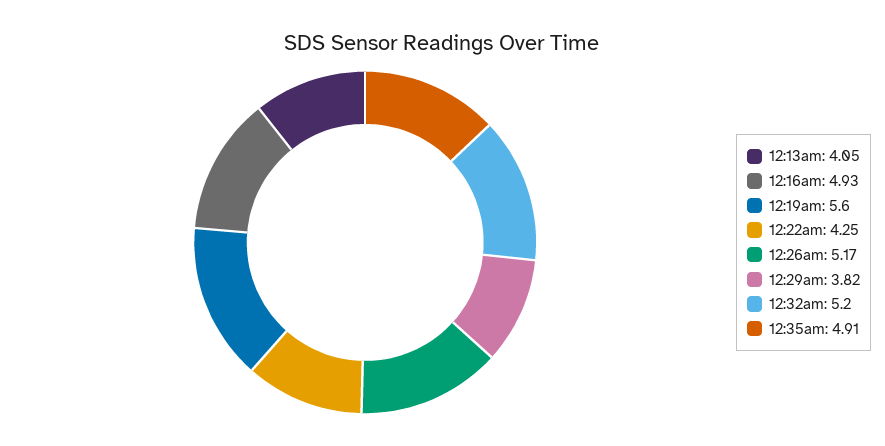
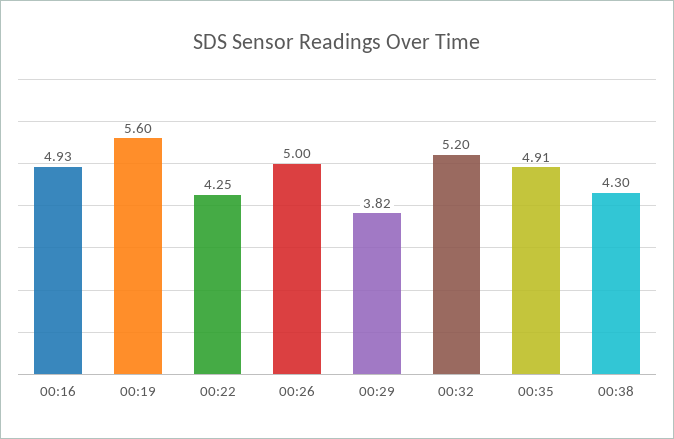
12:13am: 4.05 -> none
12:26am: 5.17 -> 5
00:38: none -> 4.3

